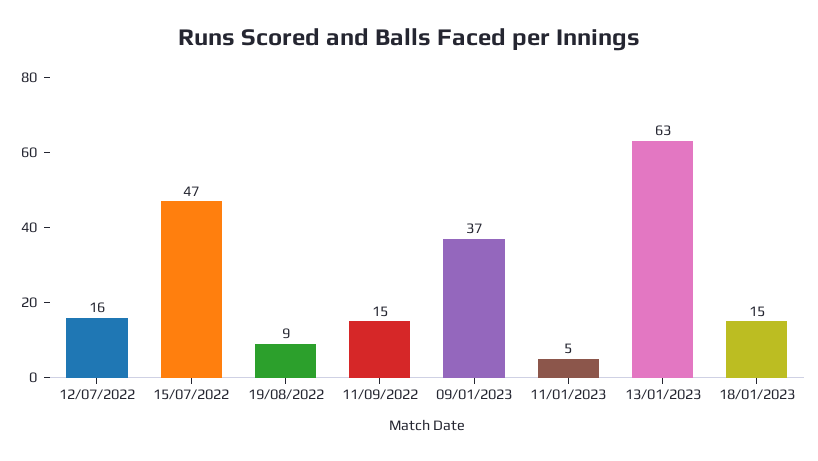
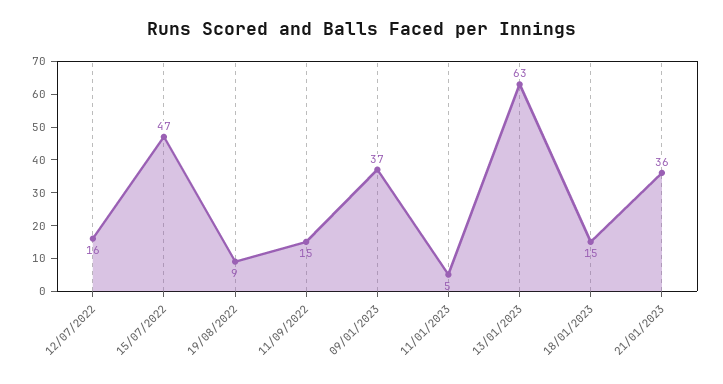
21/01/2023: none -> 36

